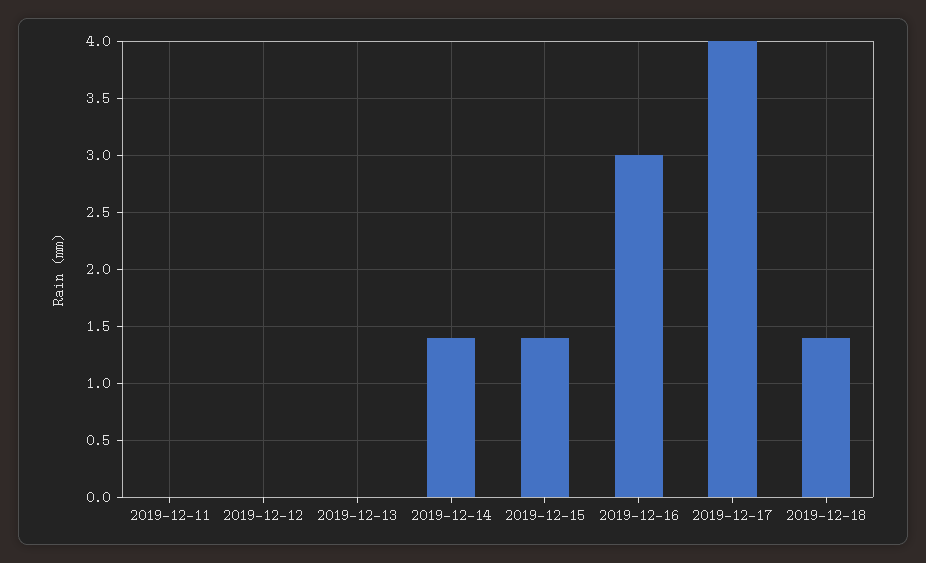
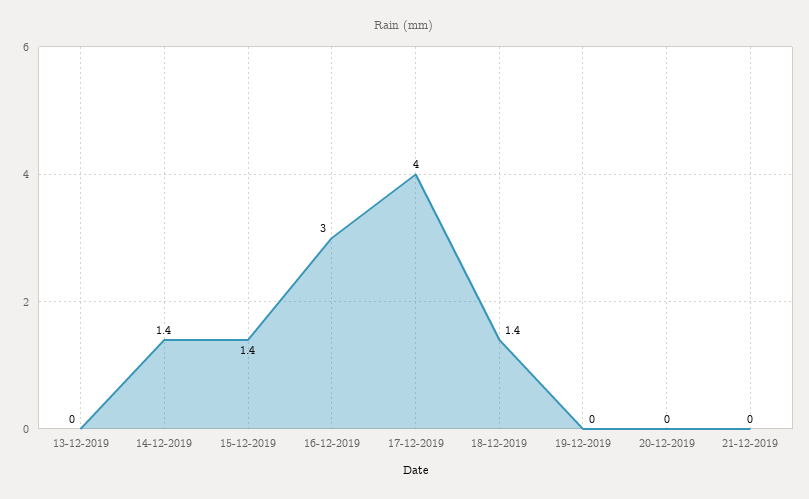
2019-12-11: 0 -> none
2019-12-12: 0 -> none
19-12-2019: none -> 0
20-12-2019: none -> 0
21-12-2019: none -> 0

